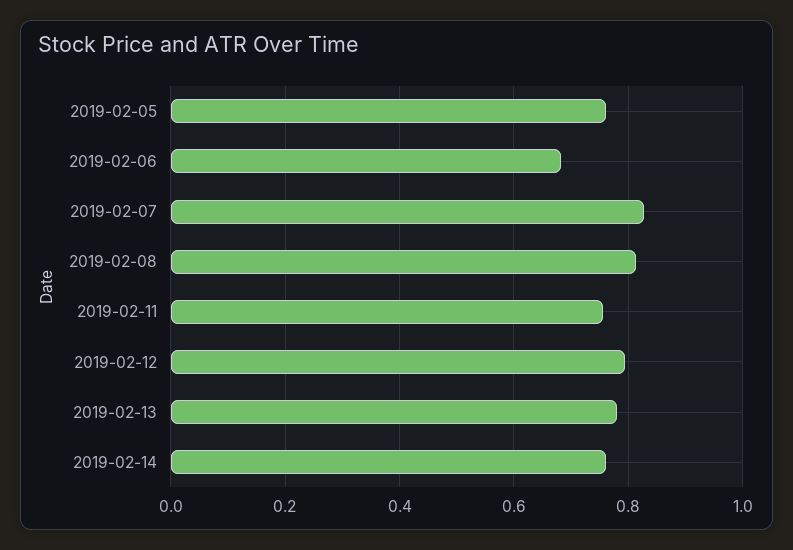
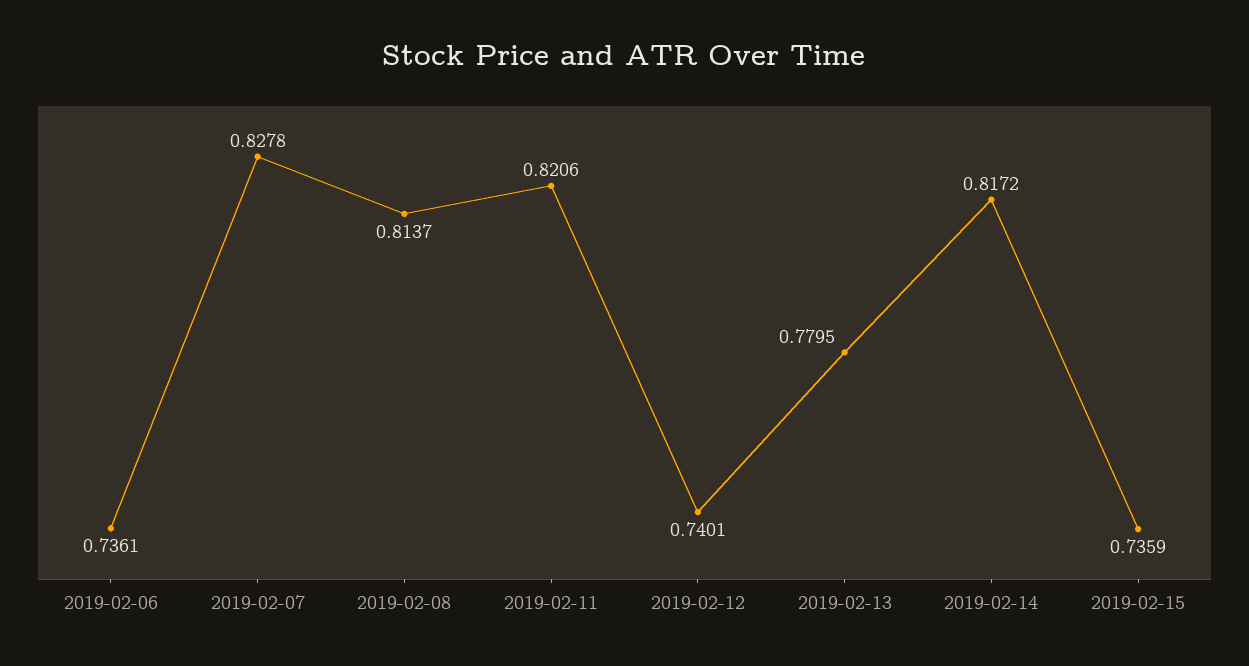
2019-02-05: 0.76 -> none
2019-02-06: 0.68 -> 0.7361
2019-02-11: 0.76 -> 0.8206
2019-02-12: 0.8 -> 0.7401
2019-02-14: 0.76 -> 0.8172
2019-02-15: none -> 0.7359

